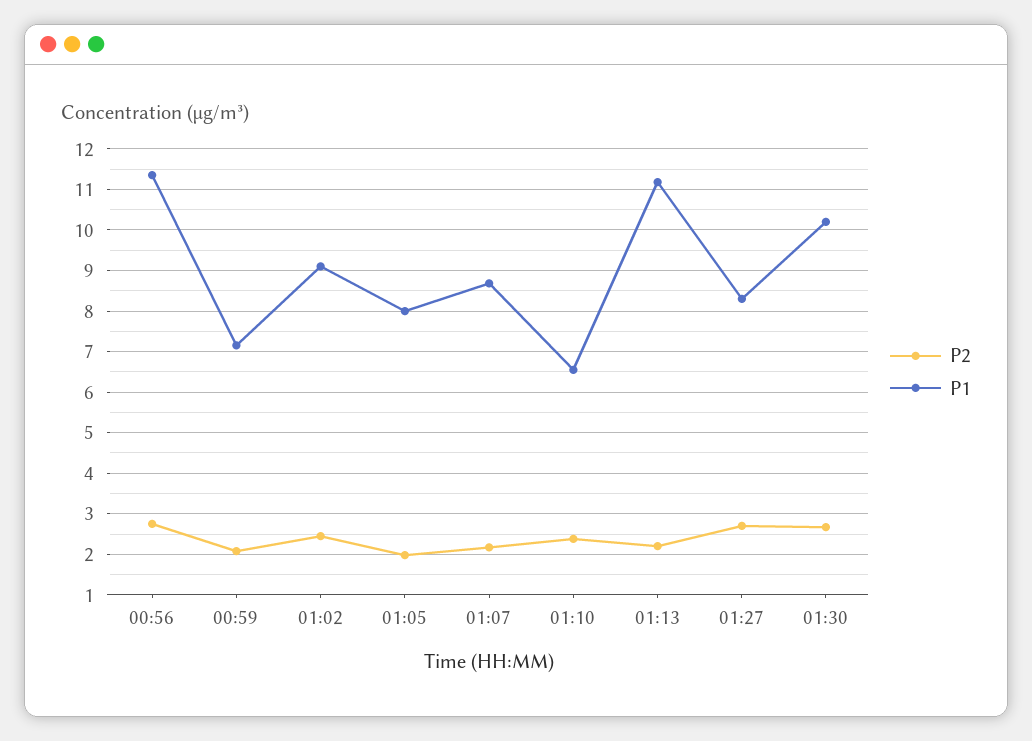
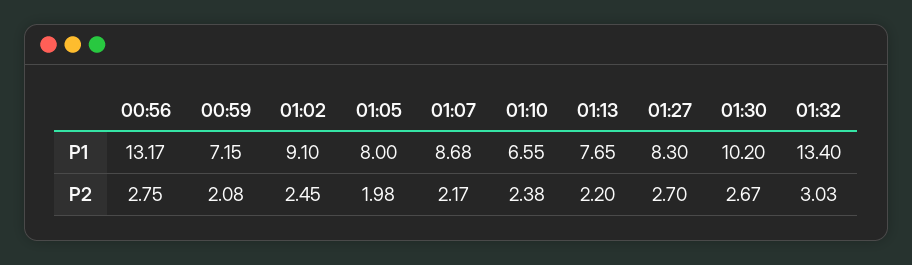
P1, 00:56: 11.4 -> 13.17
P1, 01:13: 11.2 -> 7.65
P1, 01:32: none -> 13.4
P2, 01:32: none -> 3.03

